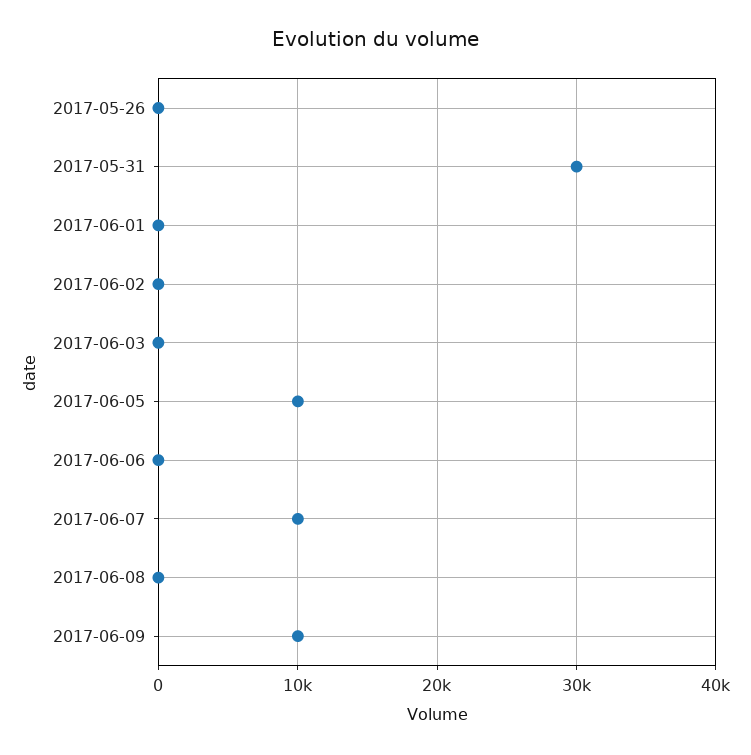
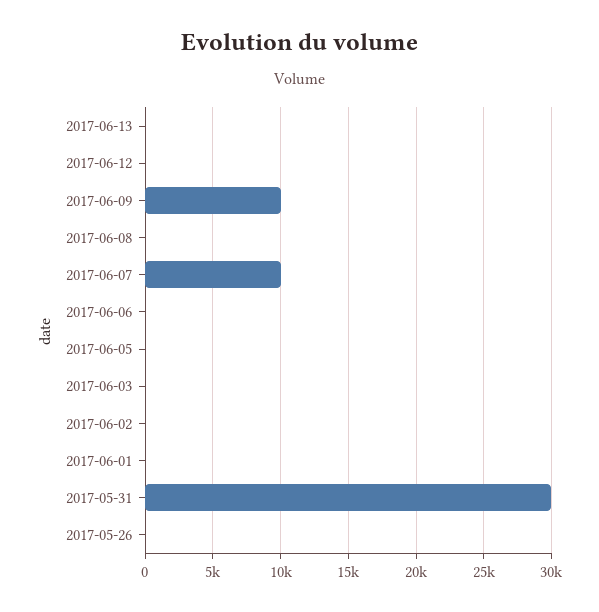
2017-06-05: 10000 -> 0
2017-06-13: none -> 0
2017-06-12: none -> 0

